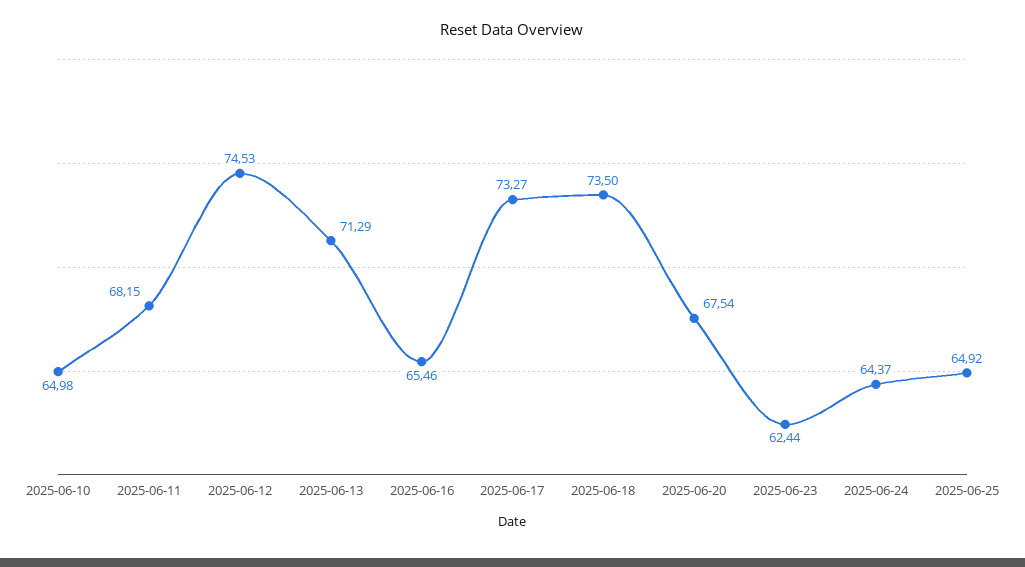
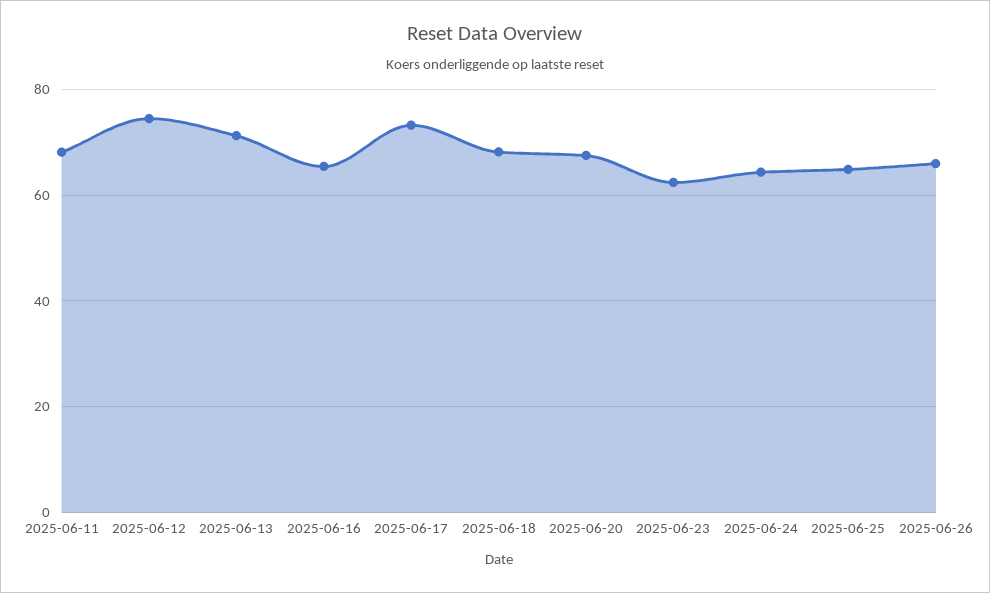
2025-06-10: 64.98 -> none
2025-06-18: 73.5 -> 68
2025-06-26: none -> 66

